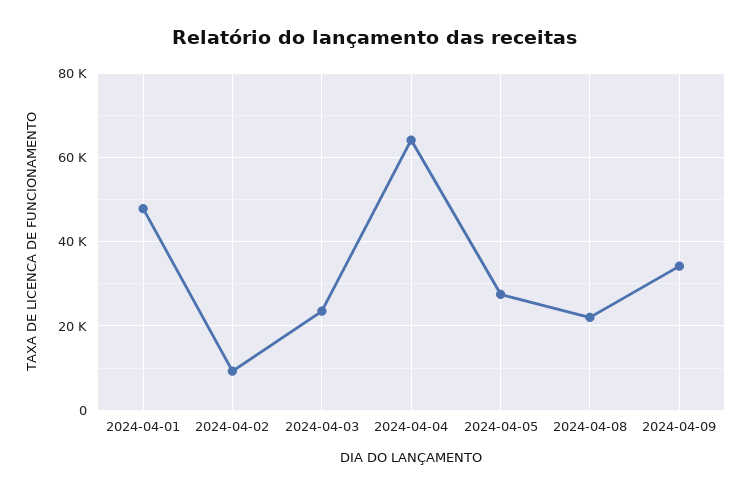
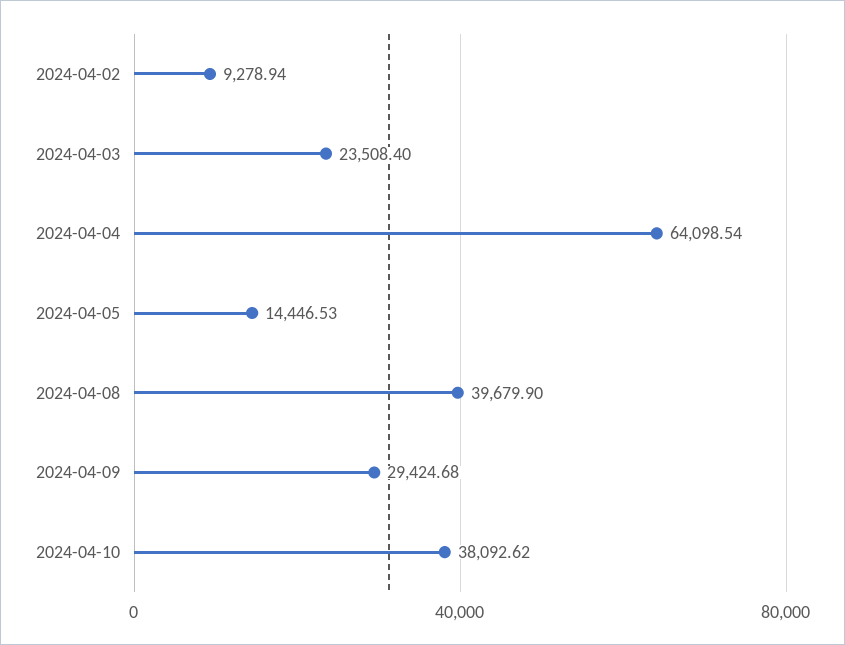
2024-04-01: 48000 -> none
2024-04-05: 28000 -> 14446.53
2024-04-08: 22000 -> 39679.9
2024-04-09: 34000 -> 29424.68
2024-04-10: none -> 38092.62

